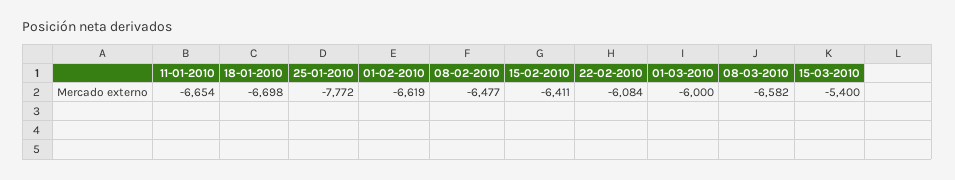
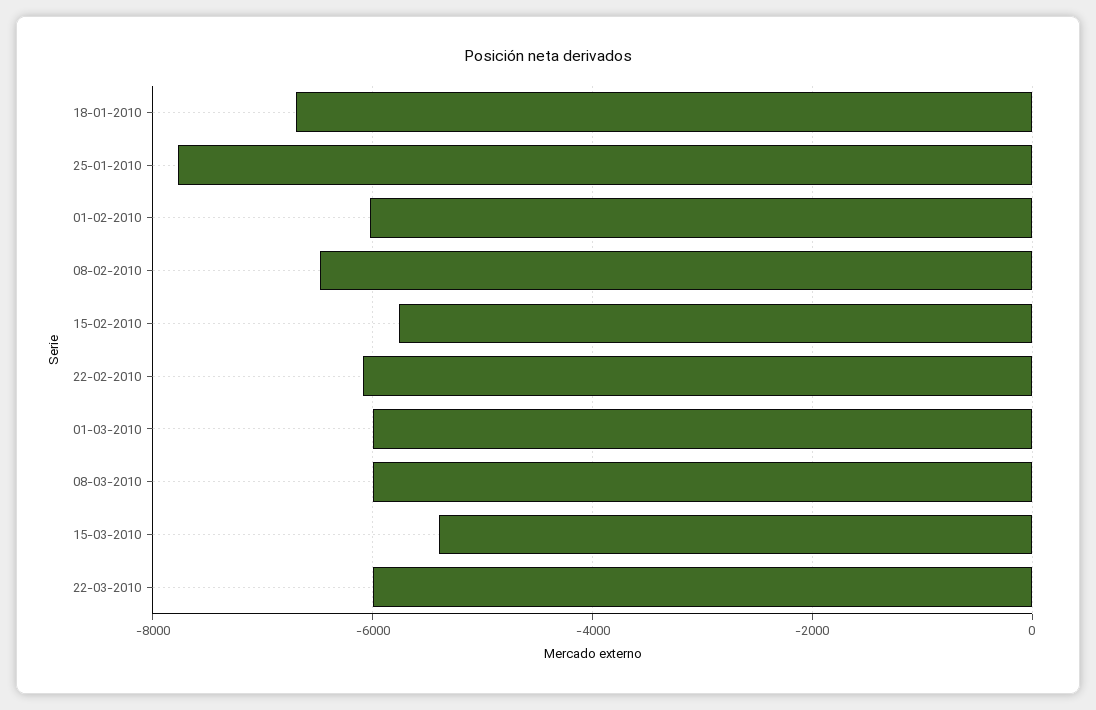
11-01-2010: -6654 -> none
01-02-2010: -6619 -> -6000
15-02-2010: -6411 -> -5800
08-03-2010: -6582 -> -6000
22-03-2010: none -> -6000

